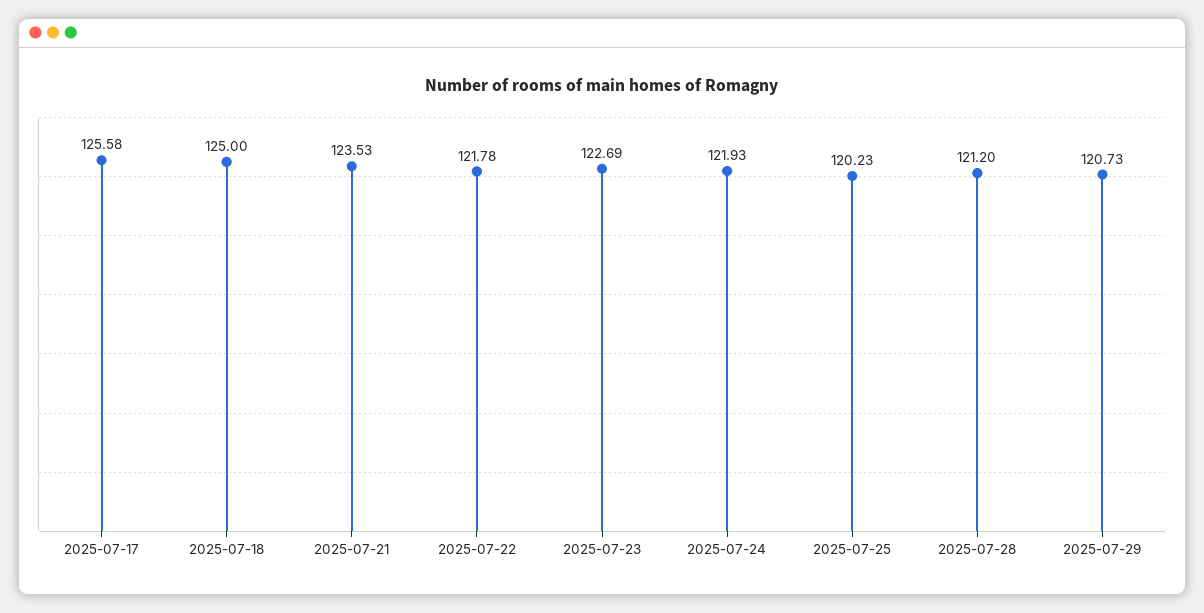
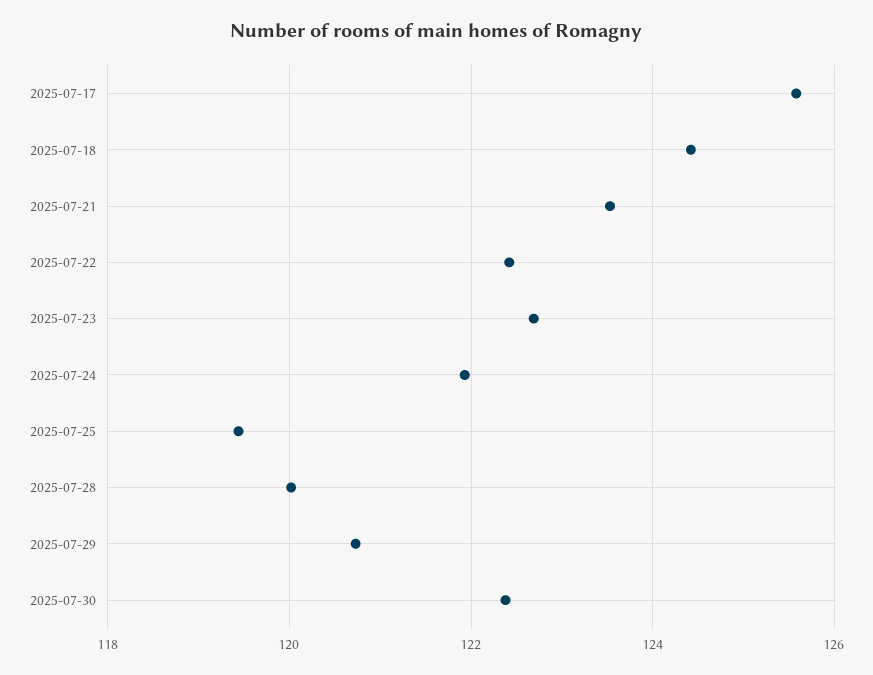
2025-07-18: 125 -> 124.4
2025-07-22: 121.78 -> 122.4
2025-07-25: 120.23 -> 119.4
2025-07-28: 121.2 -> 120
2025-07-30: none -> 122.4

